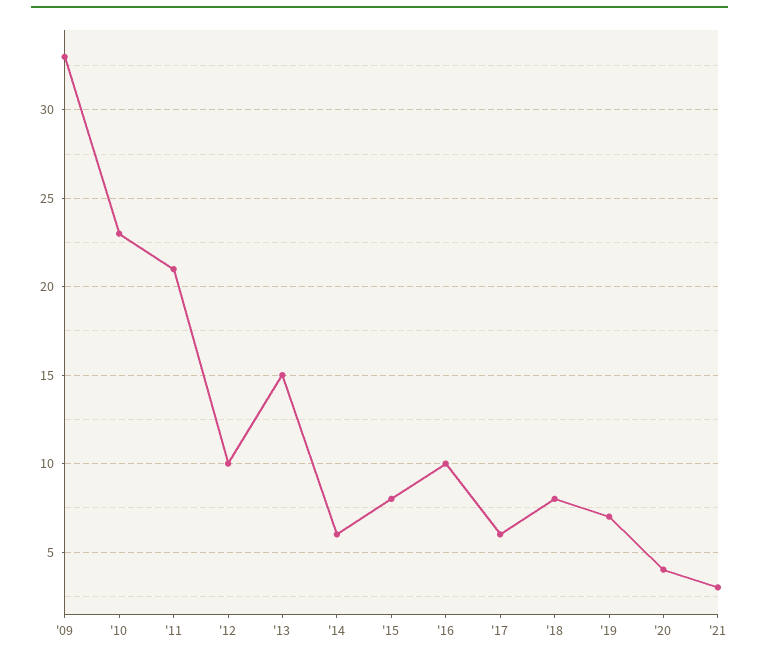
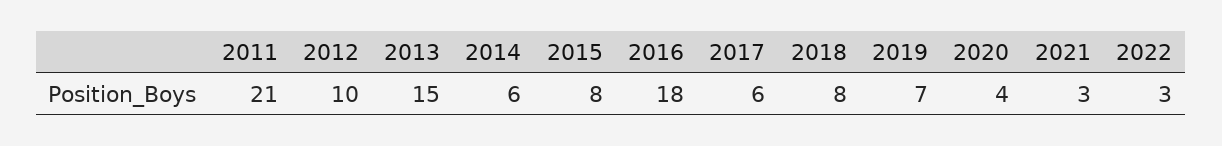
'09: 33 -> none
'10: 23 -> none
'16: 10 -> 18
2022: none -> 3

